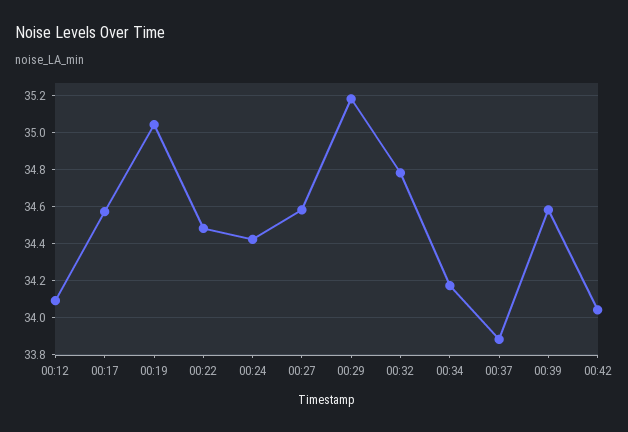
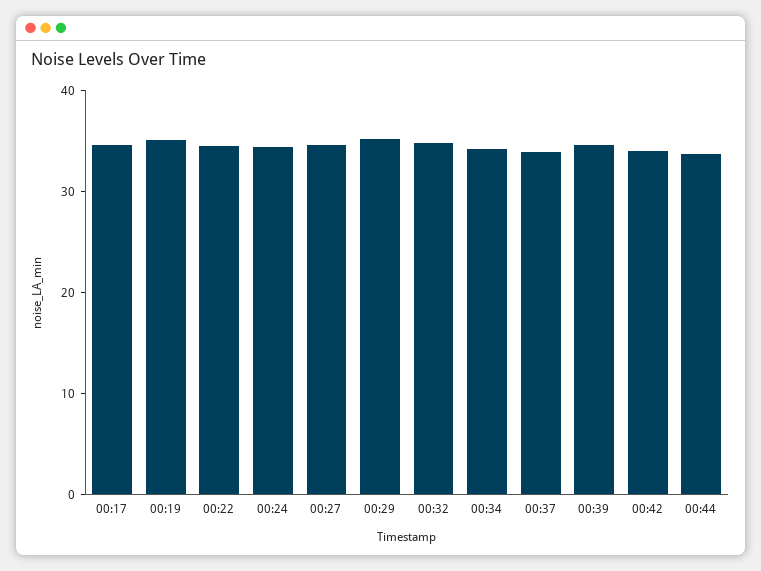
00:12: 34.1 -> none
00:44: none -> 34

